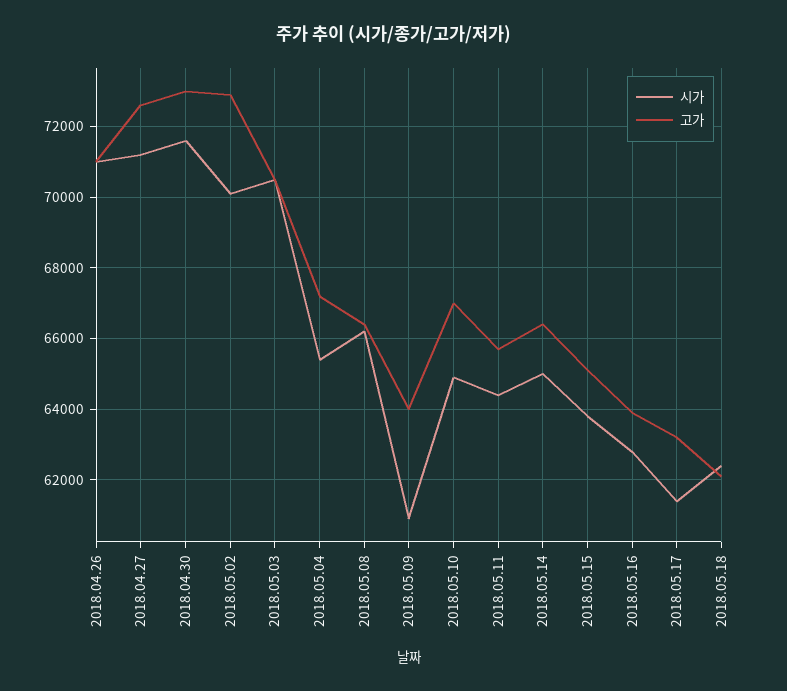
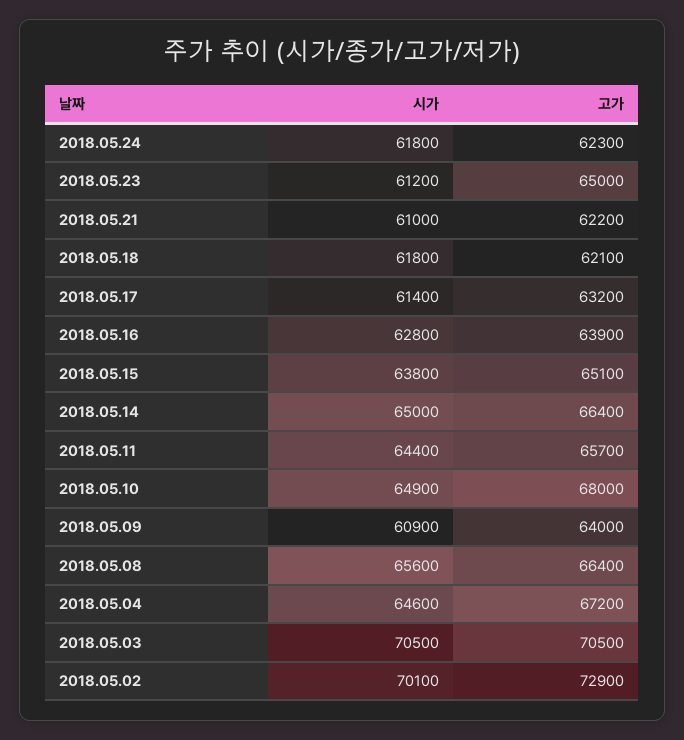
시가, 2018.04.26: 71000 -> none
고가, 2018.04.26: 71000 -> none
시가, 2018.04.27: 71200 -> none
고가, 2018.04.27: 72600 -> none
시가, 2018.04.30: 71600 -> none
고가, 2018.04.30: 73000 -> none
시가, 2018.05.04: 65400 -> 64600
시가, 2018.05.08: 66200 -> 65600
고가, 2018.05.10: 67000 -> 68000
시가, 2018.05.18: 62400 -> 61800
시가, 2018.05.24: none -> 61800
고가, 2018.05.24: none -> 62300
시가, 2018.05.23: none -> 61200
고가, 2018.05.23: none -> 65000
시가, 2018.05.21: none -> 61000
고가, 2018.05.21: none -> 62200

